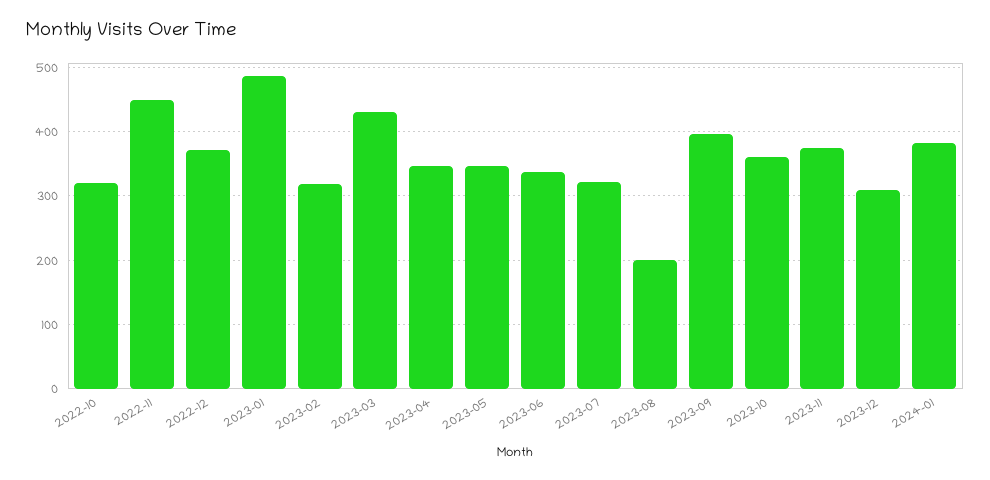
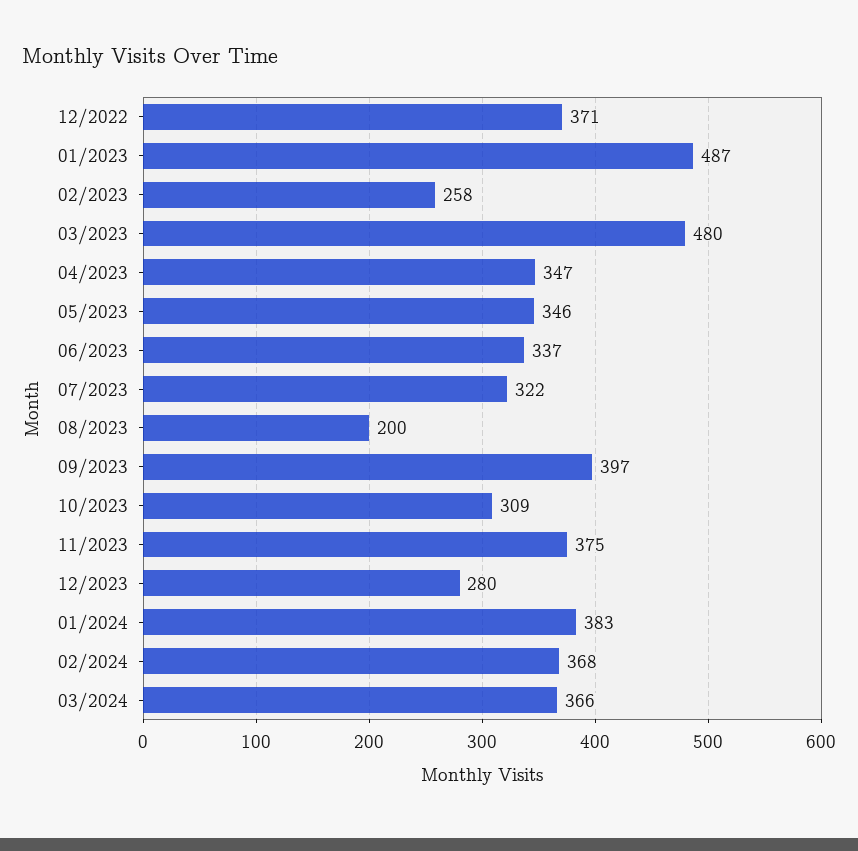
2022-10: 320 -> none
2022-11: 450 -> none
2023-02: 320 -> 258
2023-03: 430 -> 480
2023-10: 360 -> 309
2023-12: 310 -> 280
02/2024: none -> 368
03/2024: none -> 366

